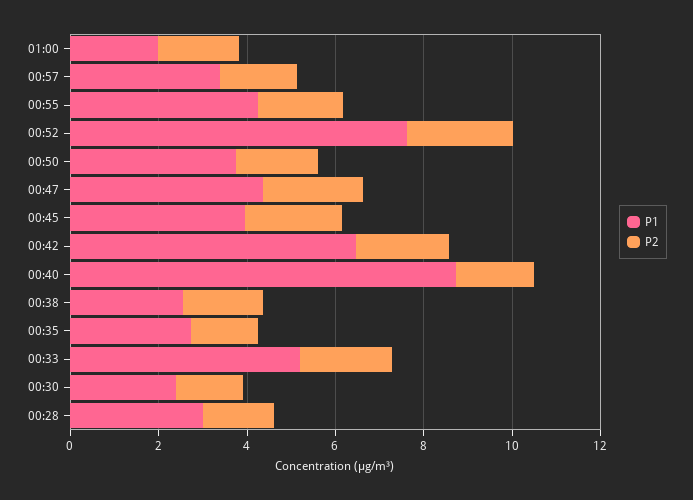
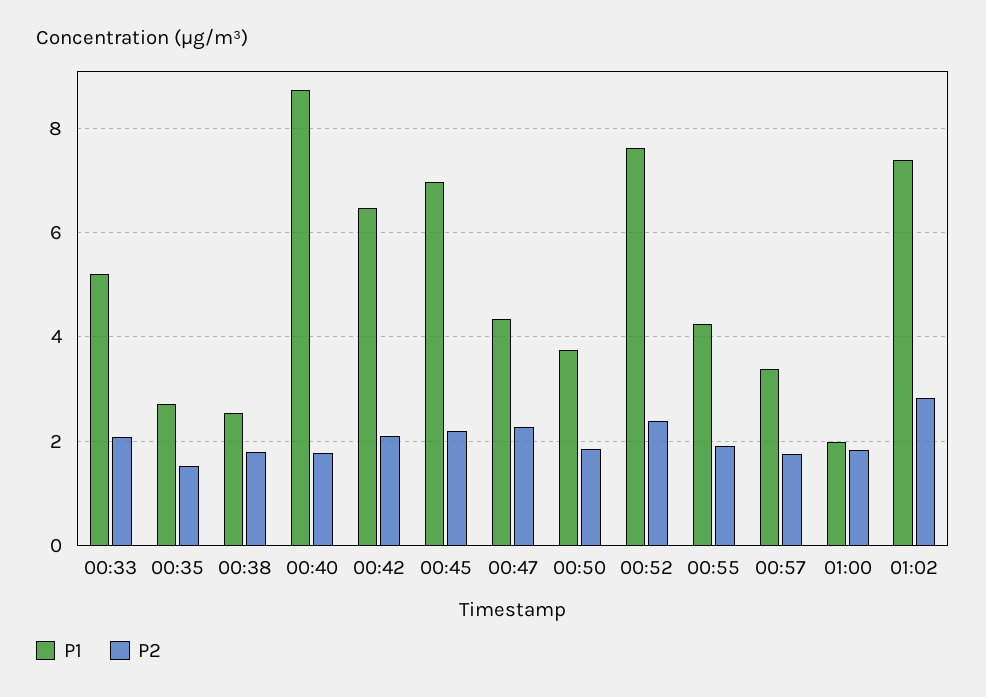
P1, 00:45: 4 -> 7
P1, 00:30: 2.5 -> none
P2, 00:30: 1.5 -> none
P1, 00:28: 3 -> none
P2, 00:28: 1.5 -> none
P1, 01:02: none -> 7.4
P2, 01:02: none -> 2.8

